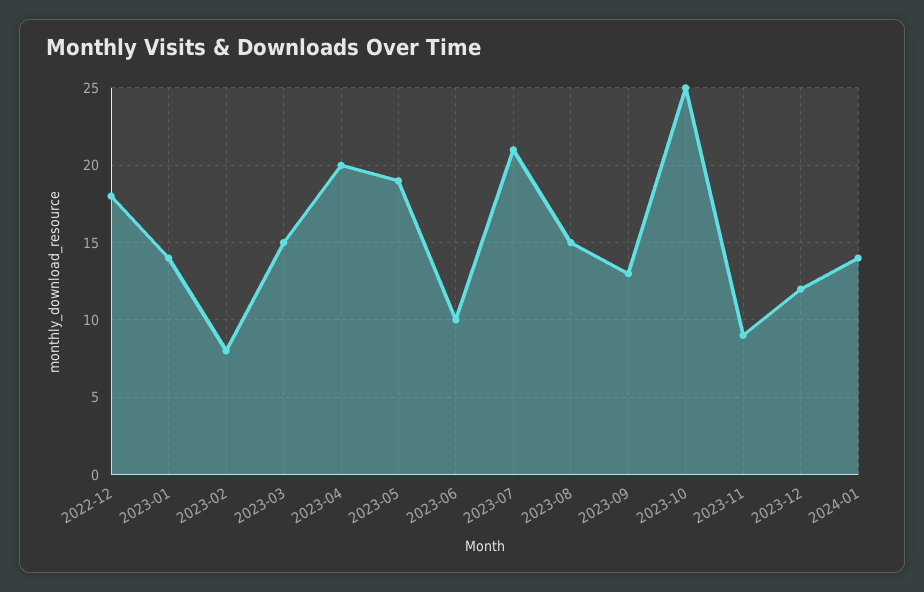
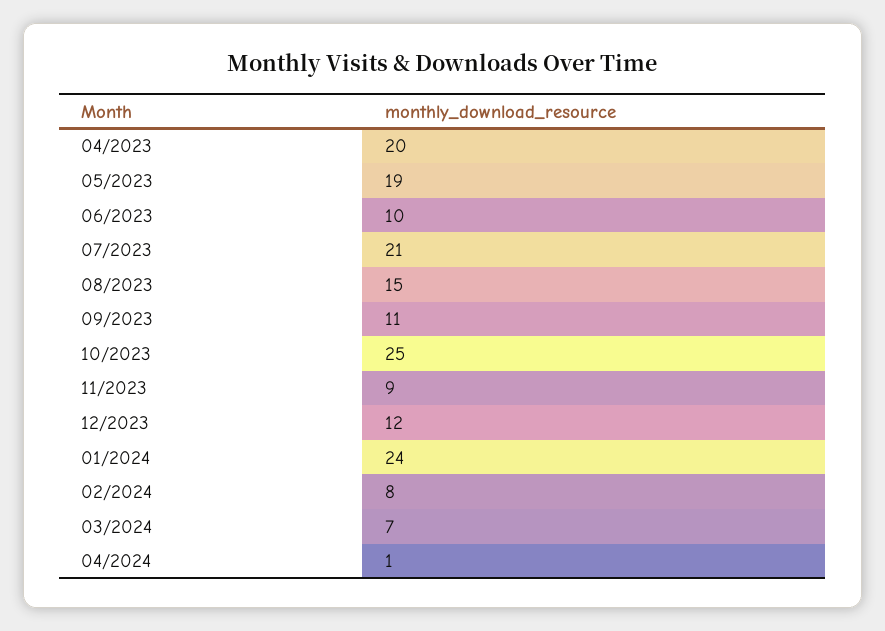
2022-12: 18 -> none
2023-01: 14 -> none
2023-02: 8 -> none
2023-03: 15 -> none
2023-09: 13 -> 11
2024-01: 14 -> 24
02/2024: none -> 8
03/2024: none -> 7
04/2024: none -> 1

